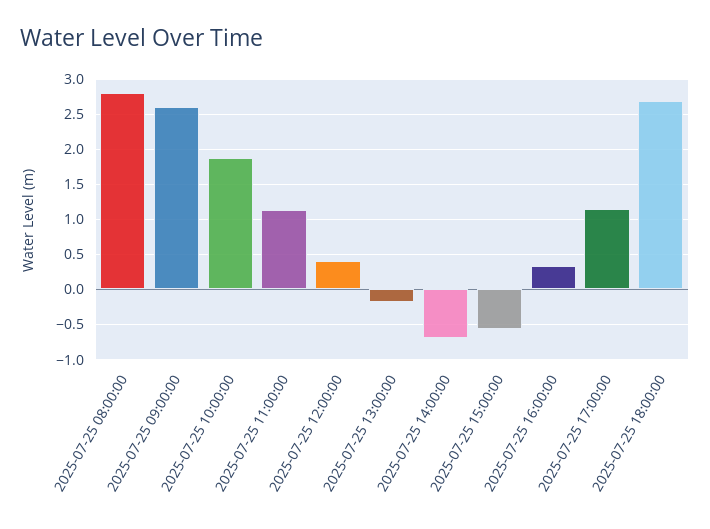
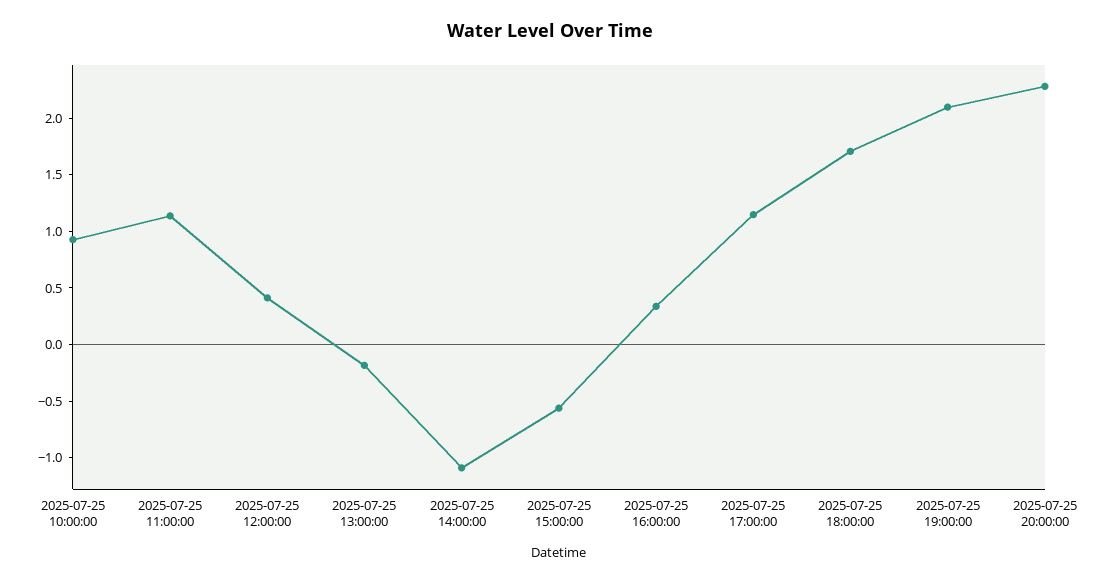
2025-07-25 08:00:00: 2.8 -> none
2025-07-25 09:00:00: 2.6 -> none
2025-07-25 10:00:00: 1.9 -> 0.9
2025-07-25 14:00:00: -0.7 -> -1.1
2025-07-25 18:00:00: 2.7 -> 1.7
2025-07-25 19:00:00: none -> 2.1
2025-07-25 20:00:00: none -> 2.3

